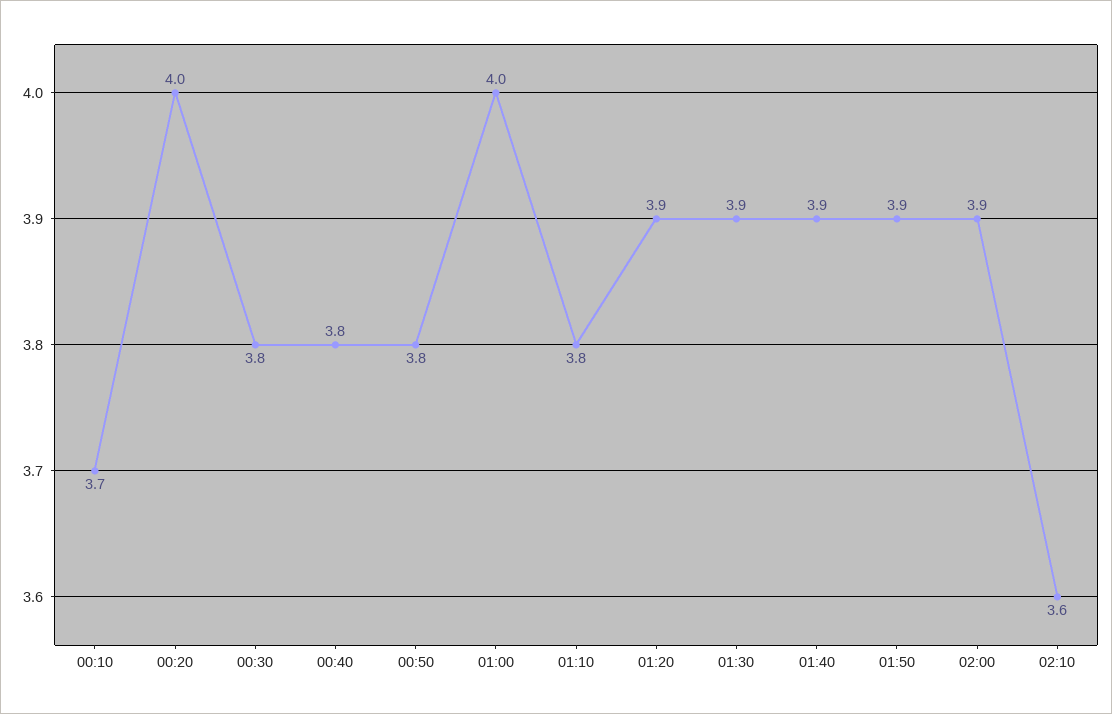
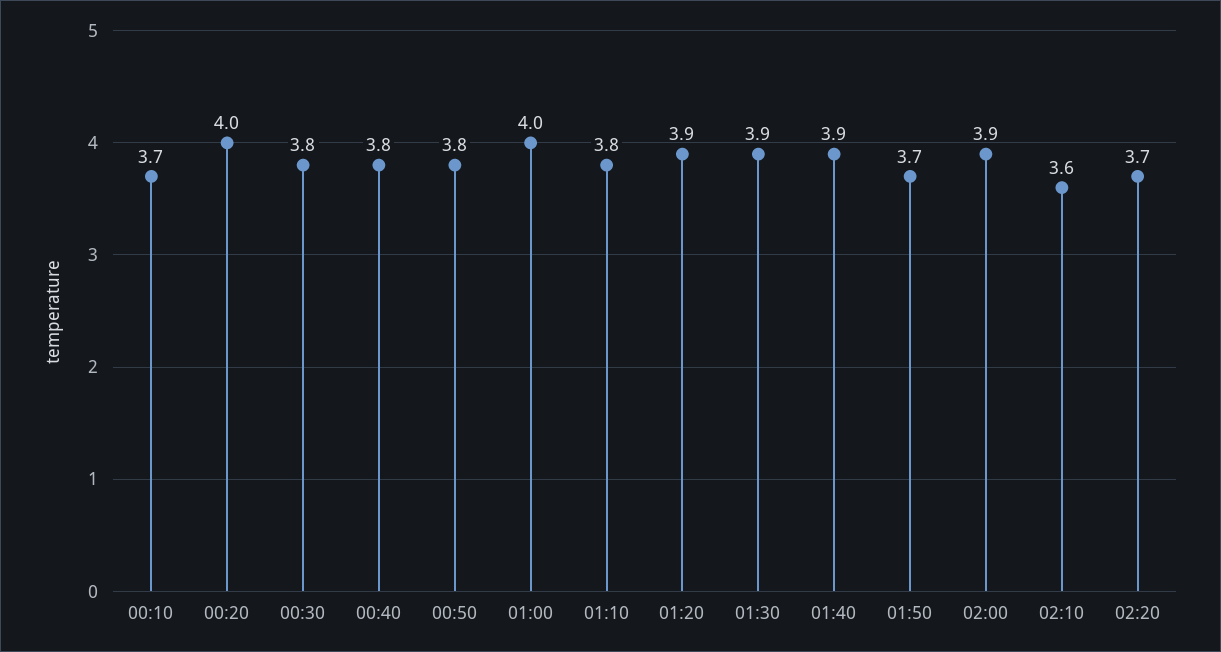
01:50: 3.9 -> 3.7
02:20: none -> 3.7

